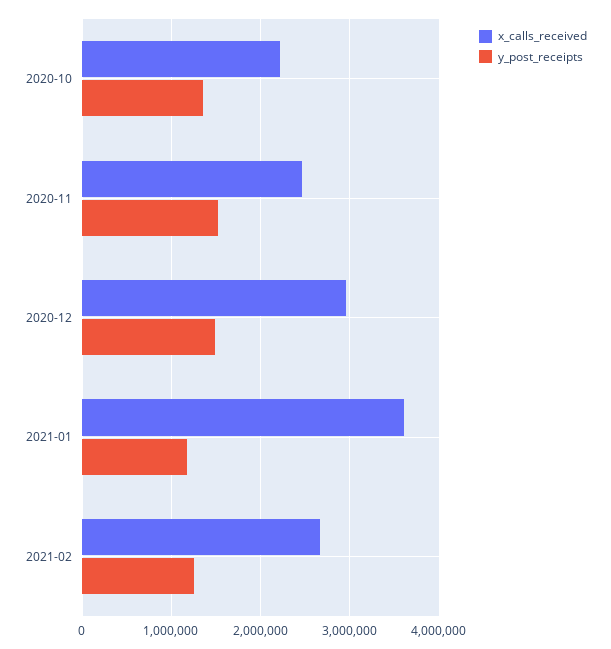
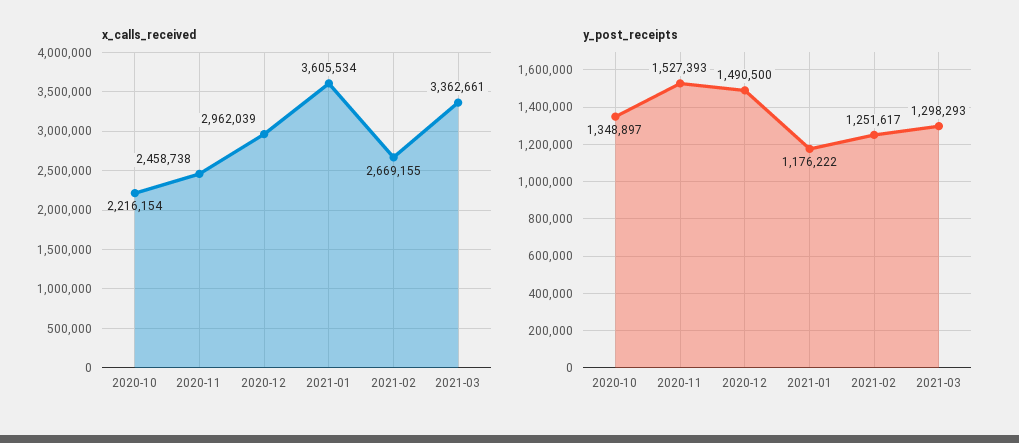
x_calls_received, 2021-03: none -> 3362661
y_post_receipts, 2021-03: none -> 1298293

